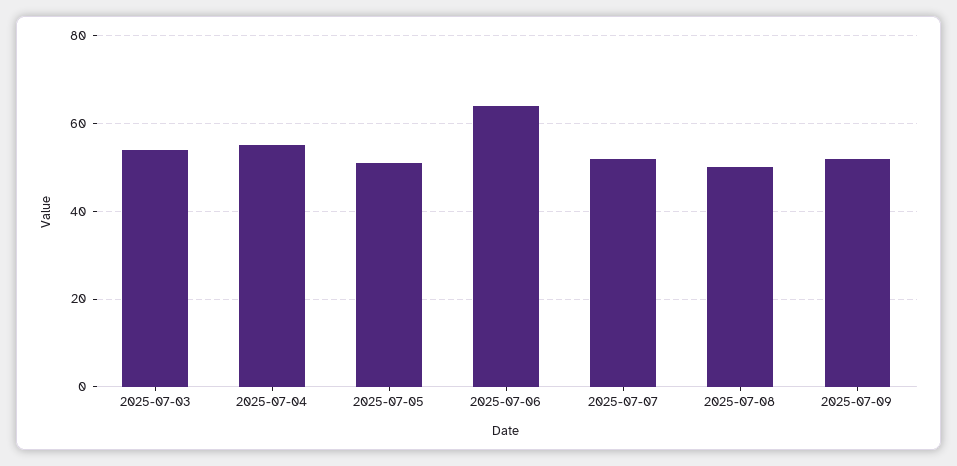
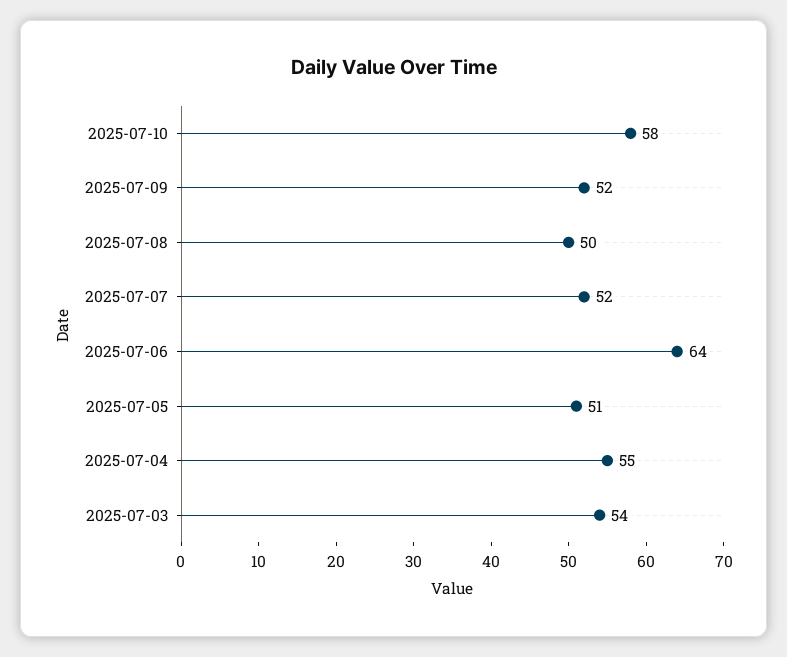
2025-07-10: none -> 58

